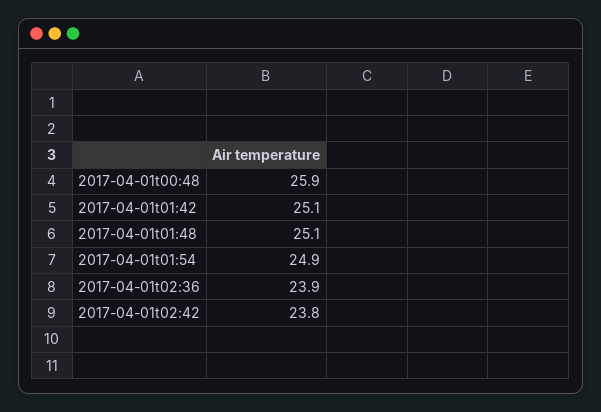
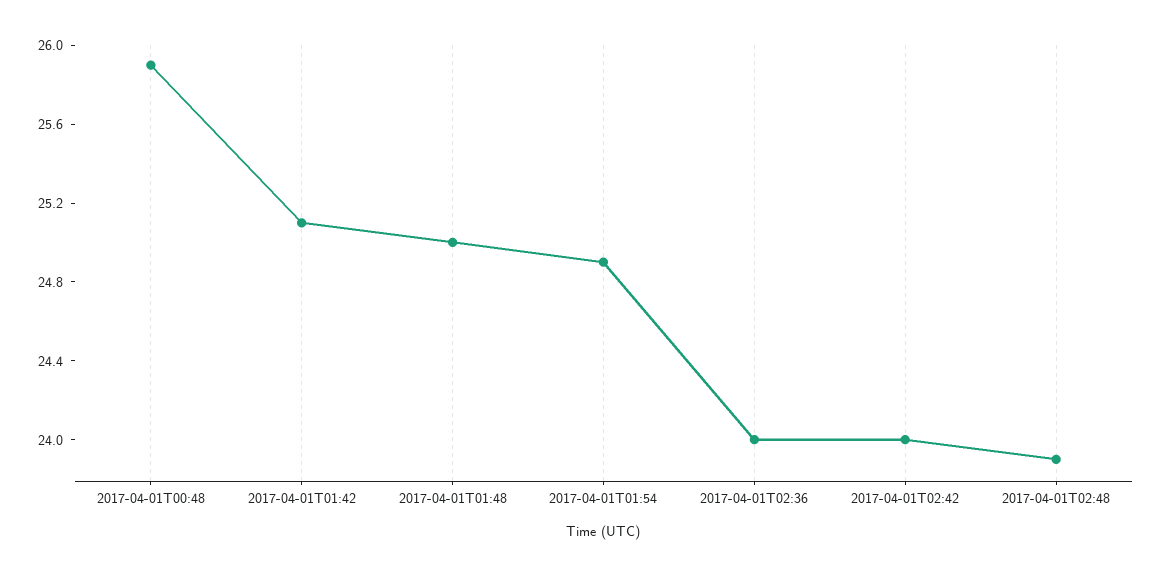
2017-04-01t01:48: 25.1 -> 25
2017-04-01t02:36: 23.9 -> 24
2017-04-01t02:42: 23.8 -> 24
2017-04-01T02:48: none -> 23.9

